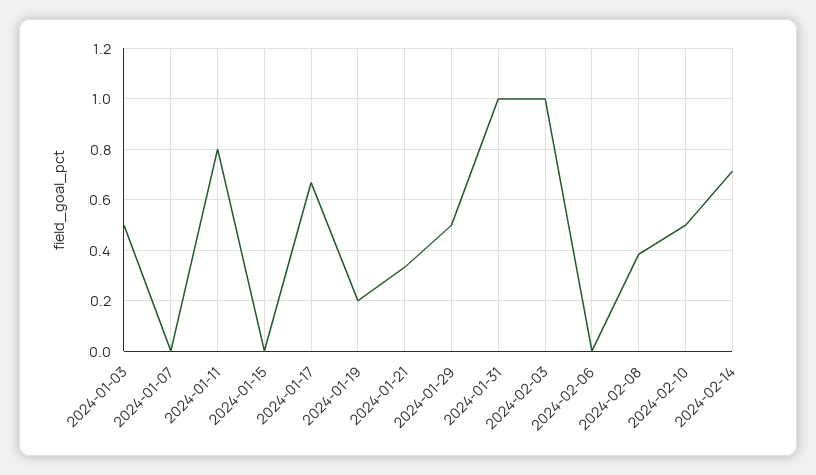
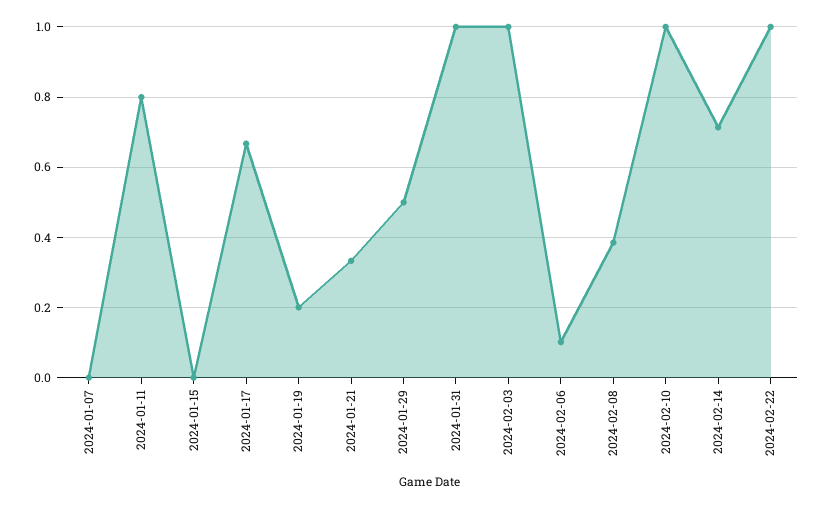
2024-01-03: 0.5 -> none
2024-02-06: 0 -> 0.1
2024-02-10: 0.5 -> 1
2024-02-22: none -> 1

